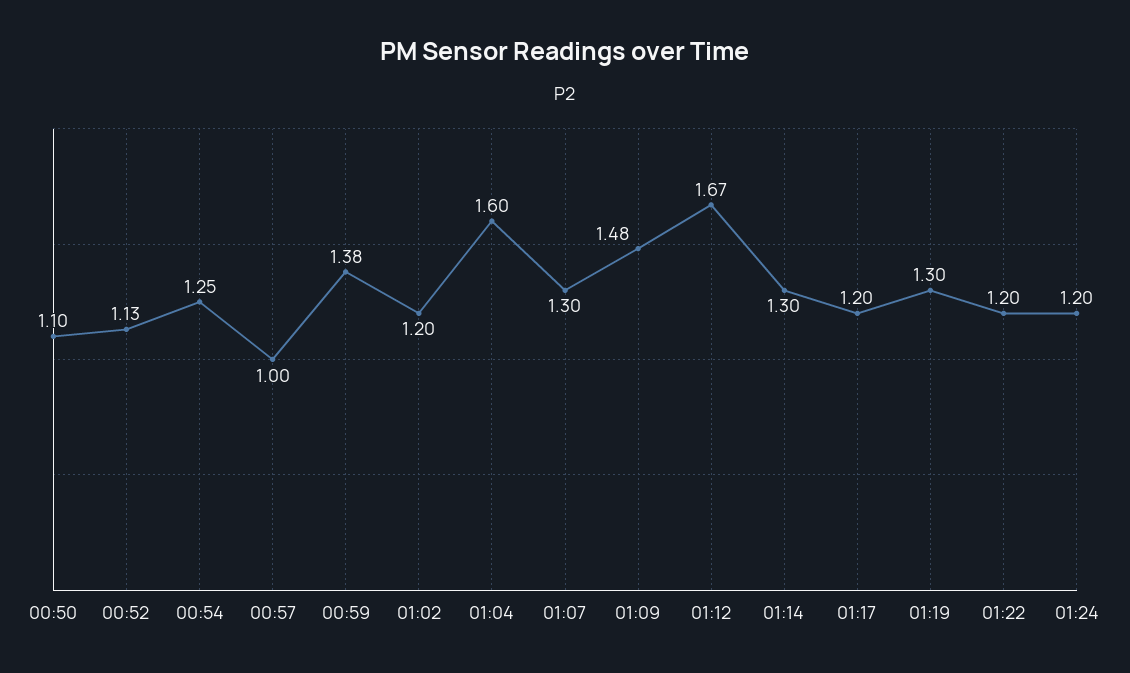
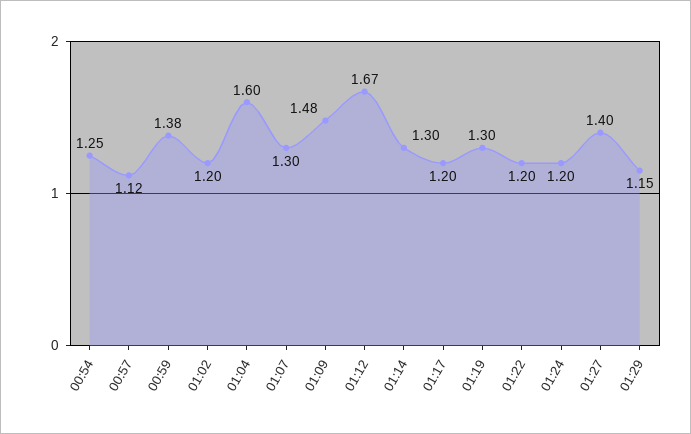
00:50: 1.1 -> none
00:52: 1.13 -> none
00:57: 1 -> 1.12
01:27: none -> 1.4
01:29: none -> 1.15

